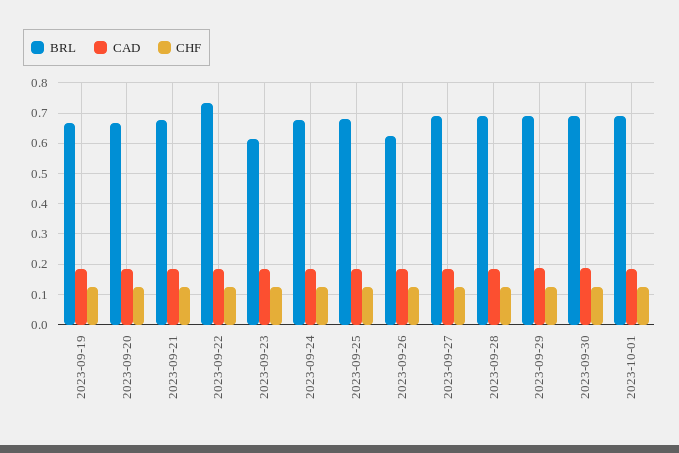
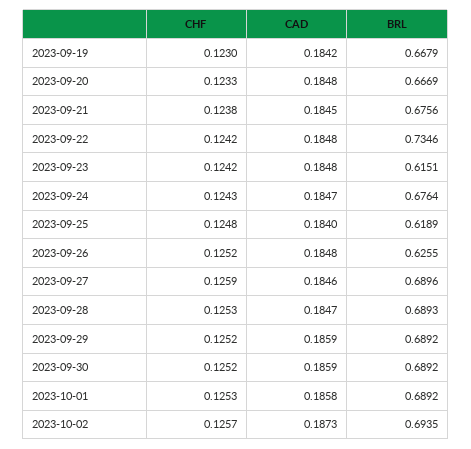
BRL, 2023-09-25: 0.68 -> 0.6189
CHF, 2023-10-02: none -> 0.1257
CAD, 2023-10-02: none -> 0.1873
BRL, 2023-10-02: none -> 0.6935

